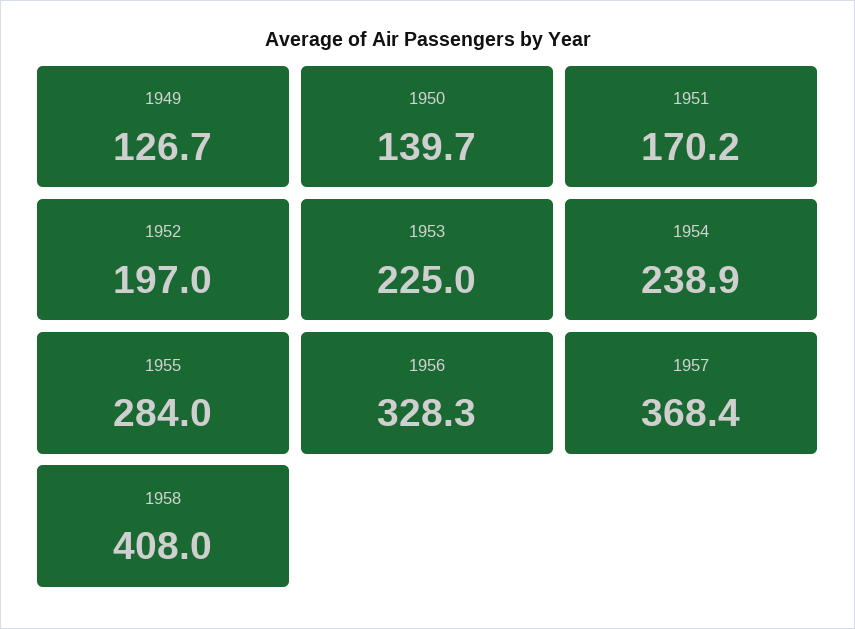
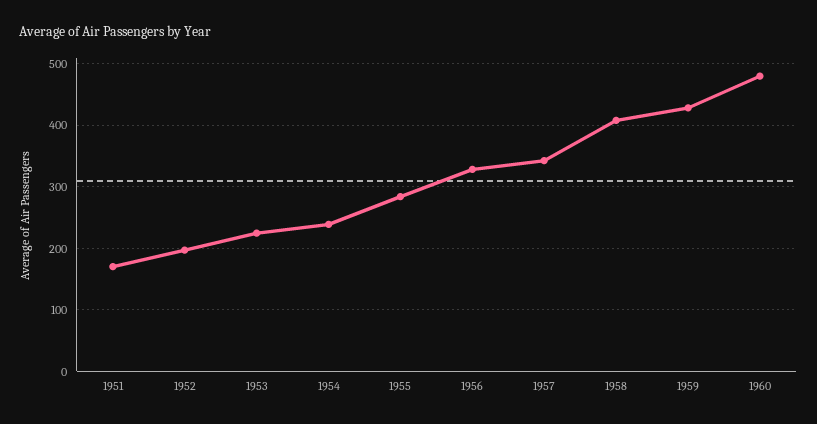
1949: 126.7 -> none
1950: 139.7 -> none
1957: 368.4 -> 340
1959: none -> 430
1960: none -> 480

